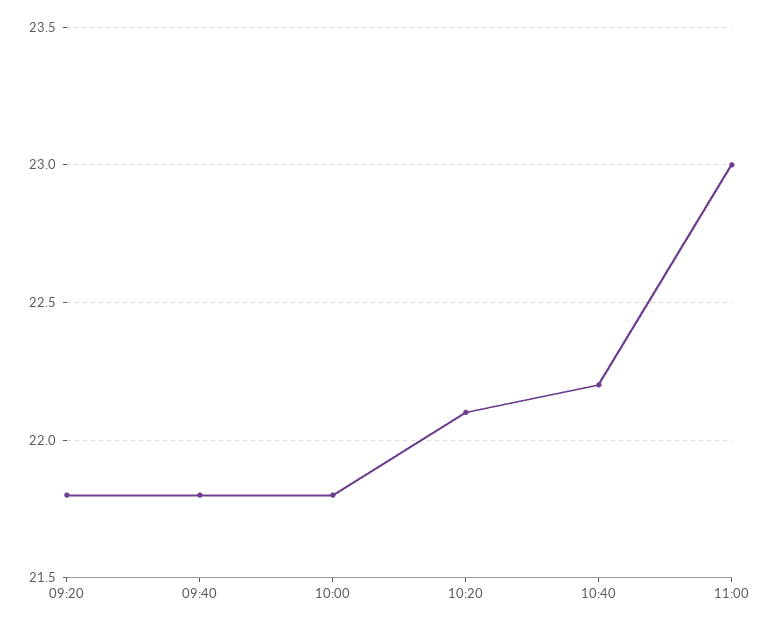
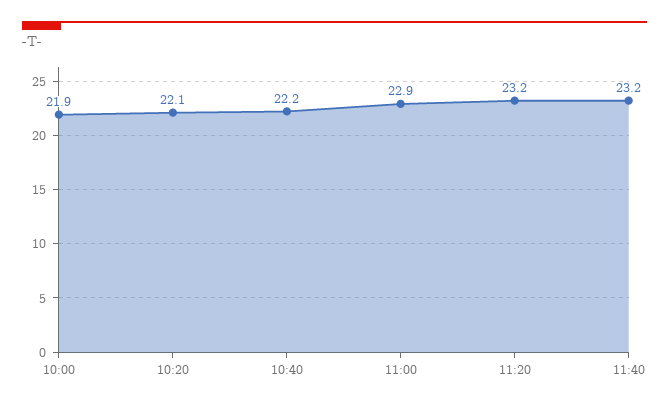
09:20: 21.8 -> none
09:40: 21.8 -> none
10:00: 21.8 -> 21.9
11:00: 23 -> 22.9
11:20: none -> 23.2
11:40: none -> 23.2

